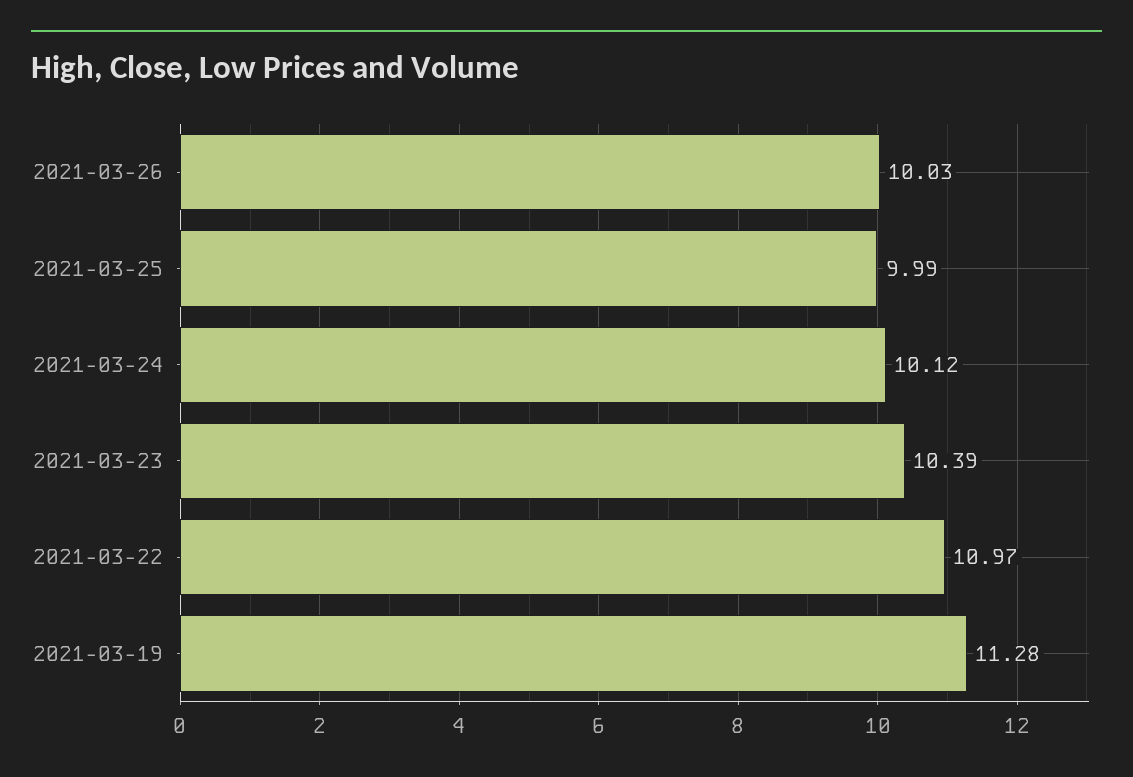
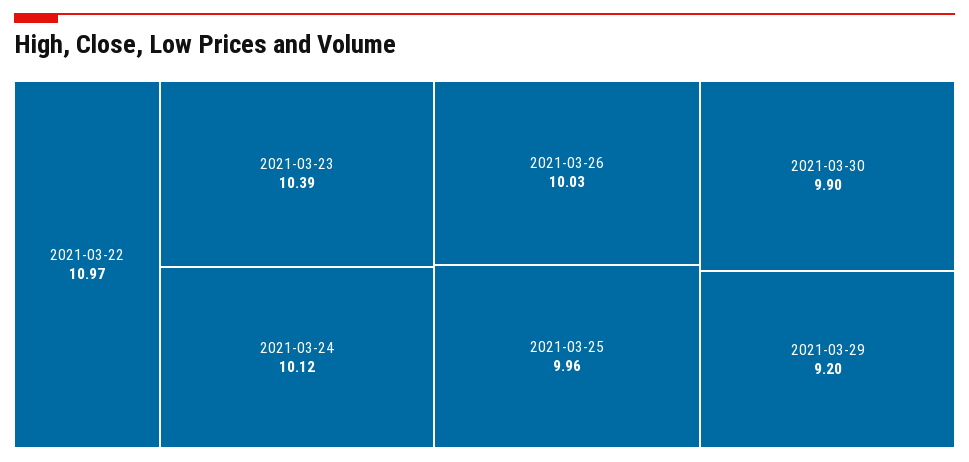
2021-03-25: 9.99 -> 9.96
2021-03-19: 11.28 -> none
2021-03-30: none -> 9.9
2021-03-29: none -> 9.2

